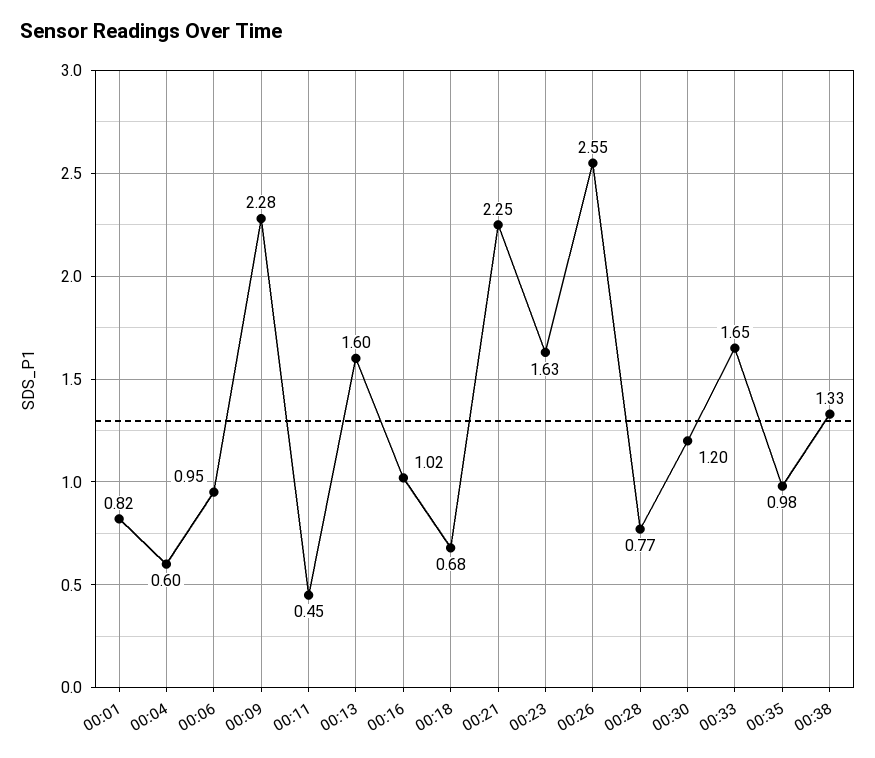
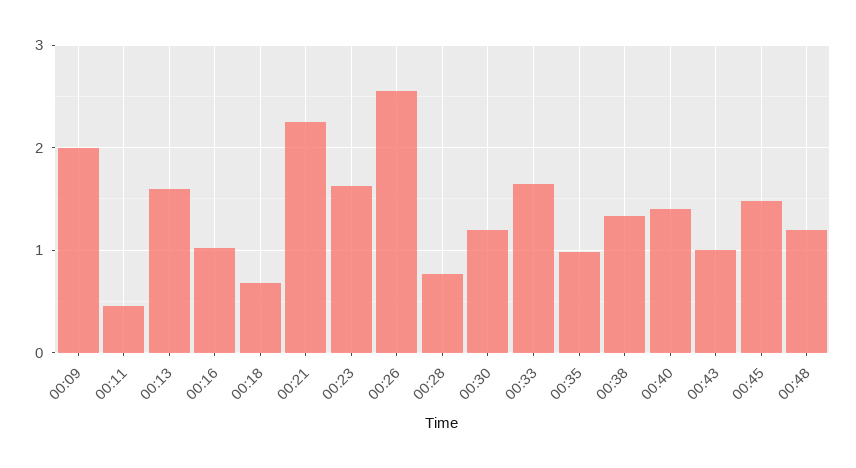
00:01: 0.82 -> none
00:04: 0.6 -> none
00:06: 0.95 -> none
00:09: 2.28 -> 2
00:40: none -> 1.4
00:43: none -> 1
00:45: none -> 1.5
00:48: none -> 1.2

